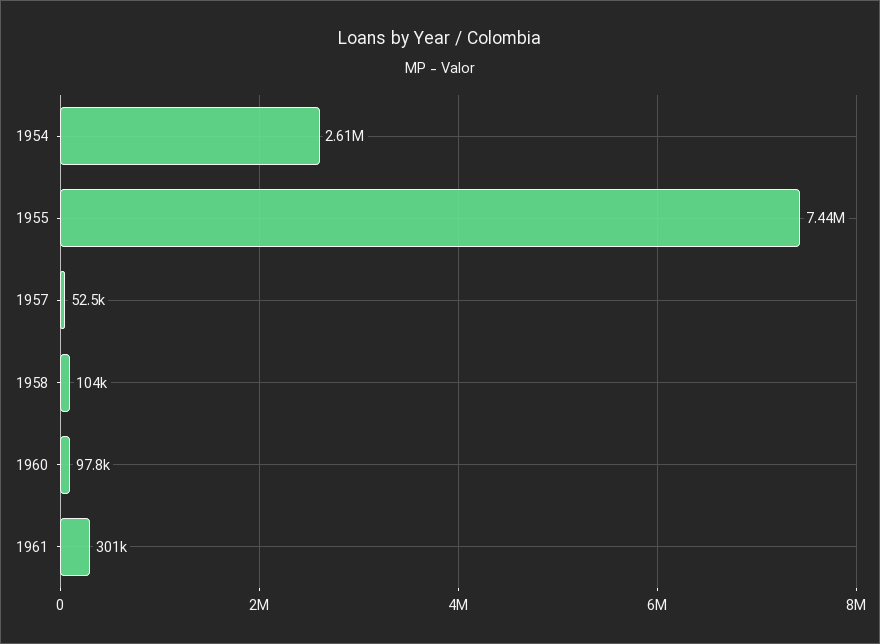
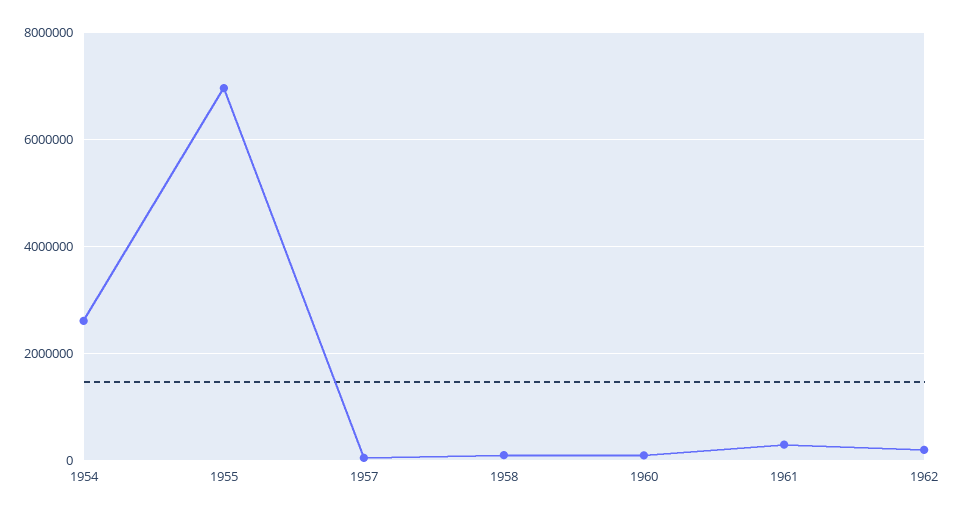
1955: 7440000 -> 7000000
1962: none -> 200000

